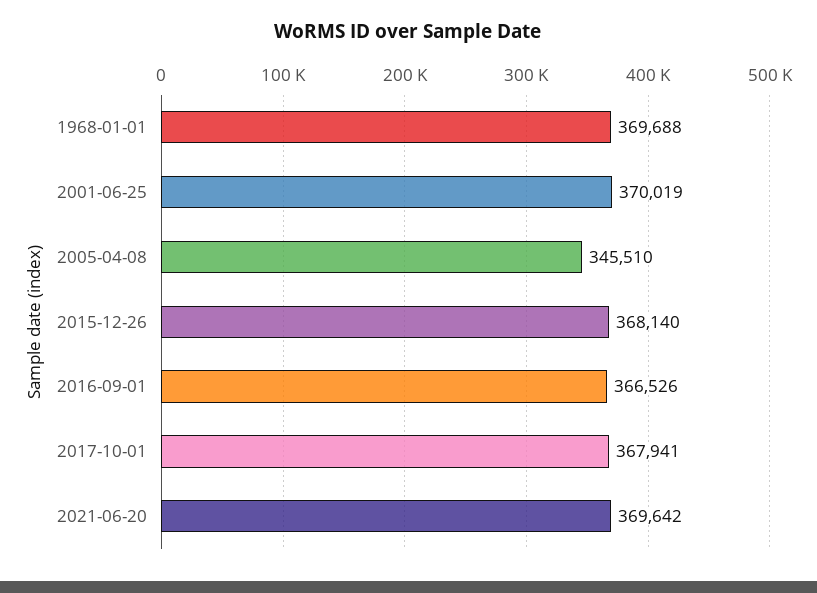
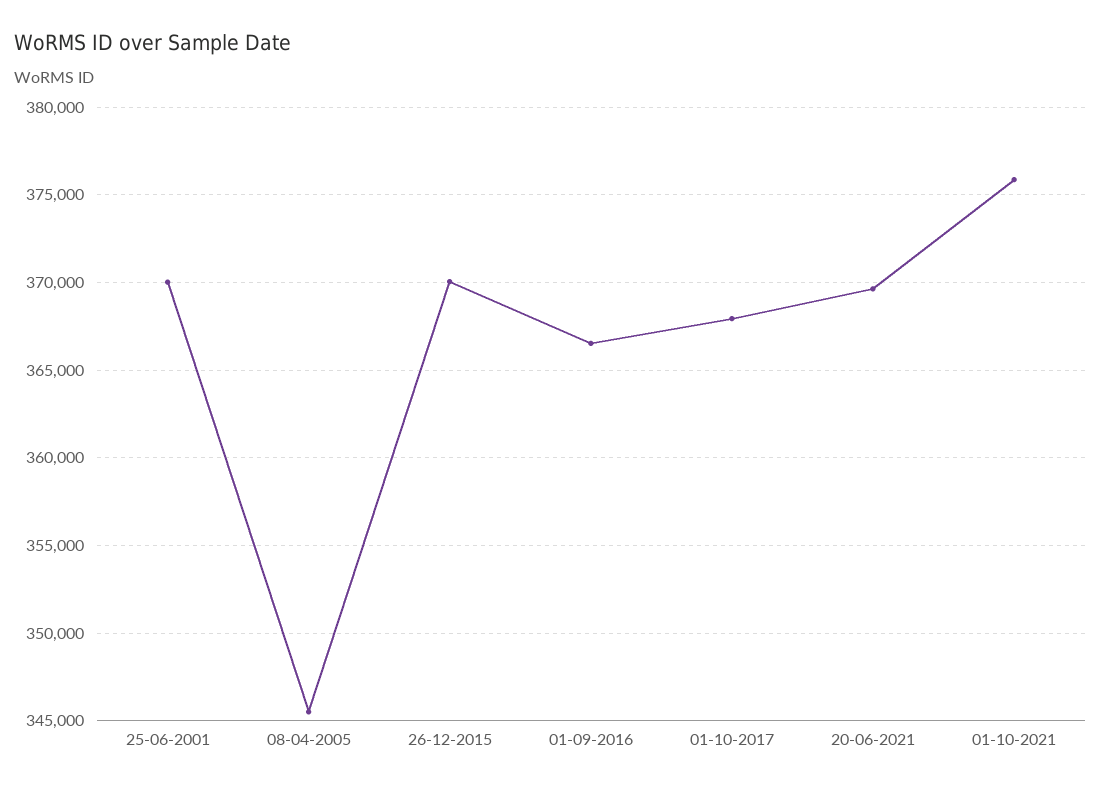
1968-01-01: 369688 -> none
2015-12-26: 368140 -> 370000
01-10-2021: none -> 376000

